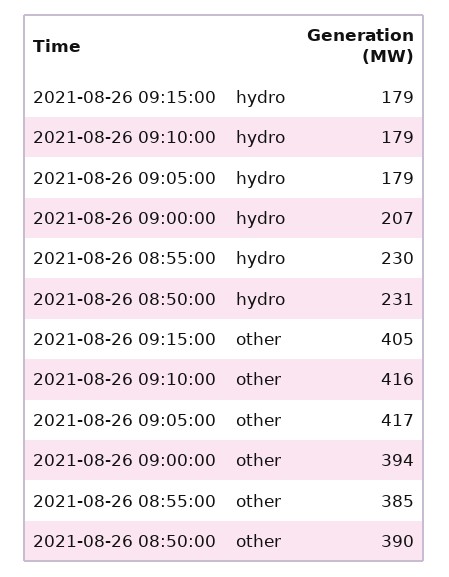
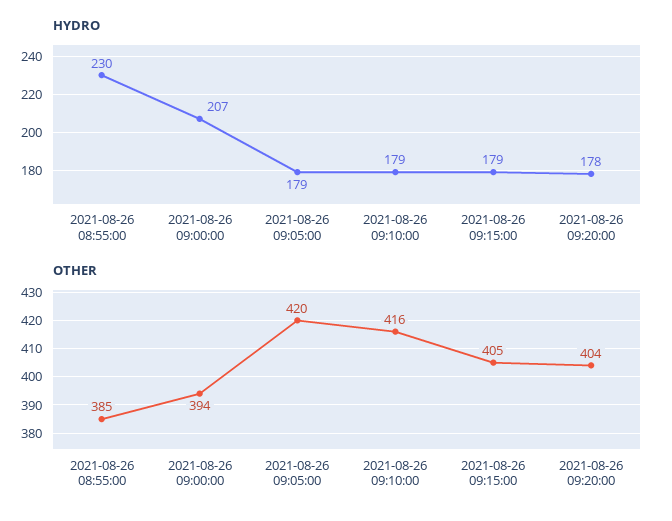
hydro, 2021-08-26 08:50:00: 231 -> none
other, 2021-08-26 09:05:00: 417 -> 420
other, 2021-08-26 08:50:00: 390 -> none
hydro, 2021-08-26 09:20:00: none -> 178
other, 2021-08-26 09:20:00: none -> 404

